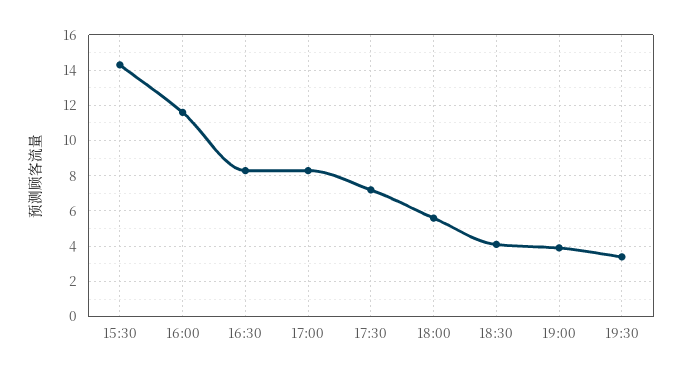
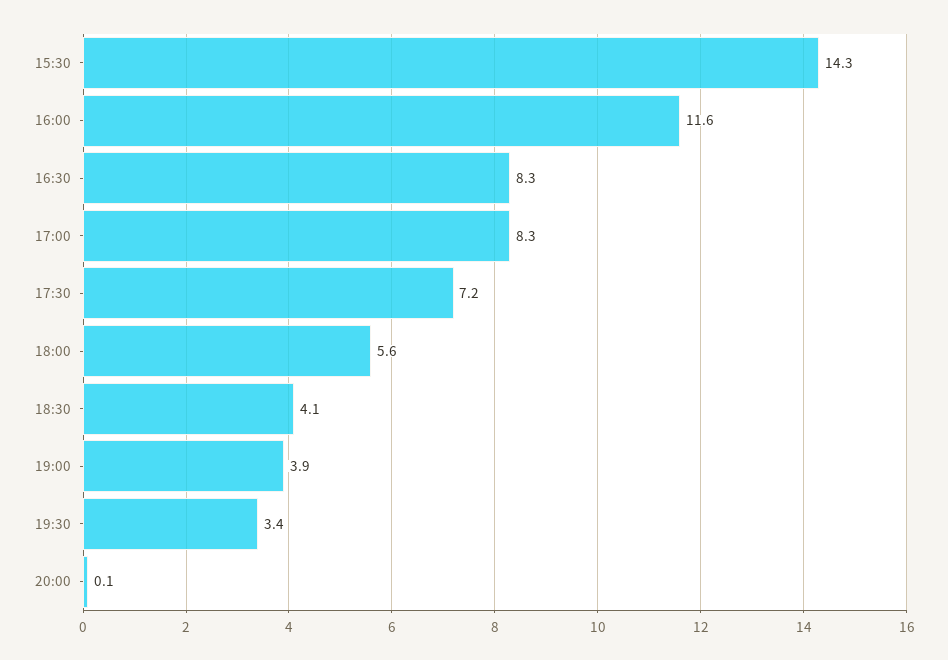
20:00: none -> 0.1

